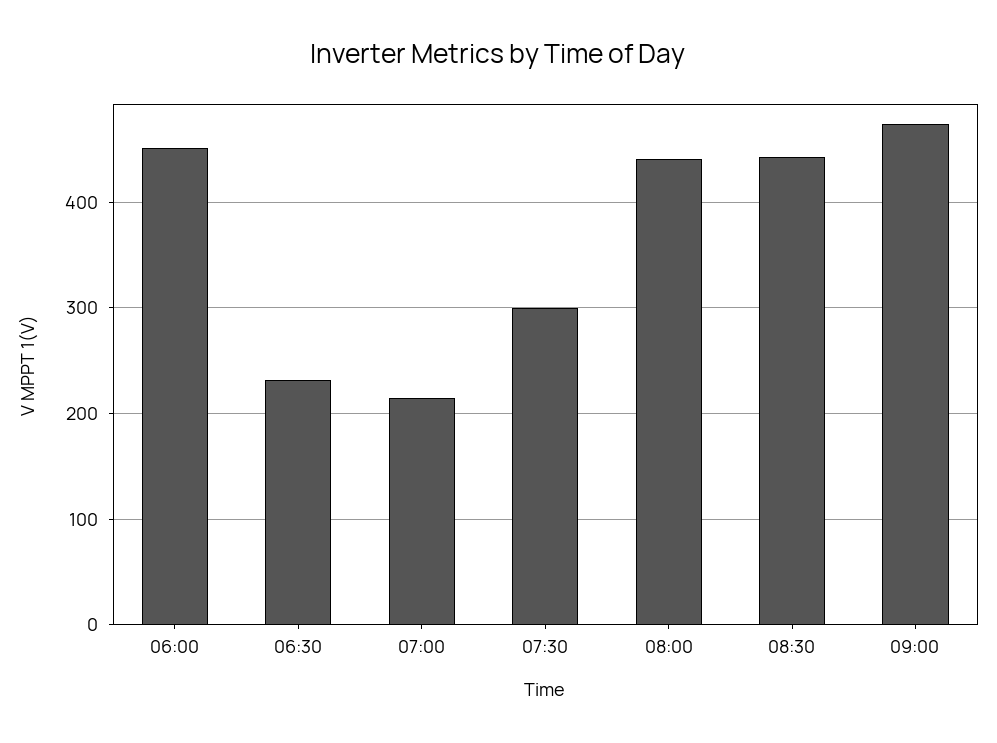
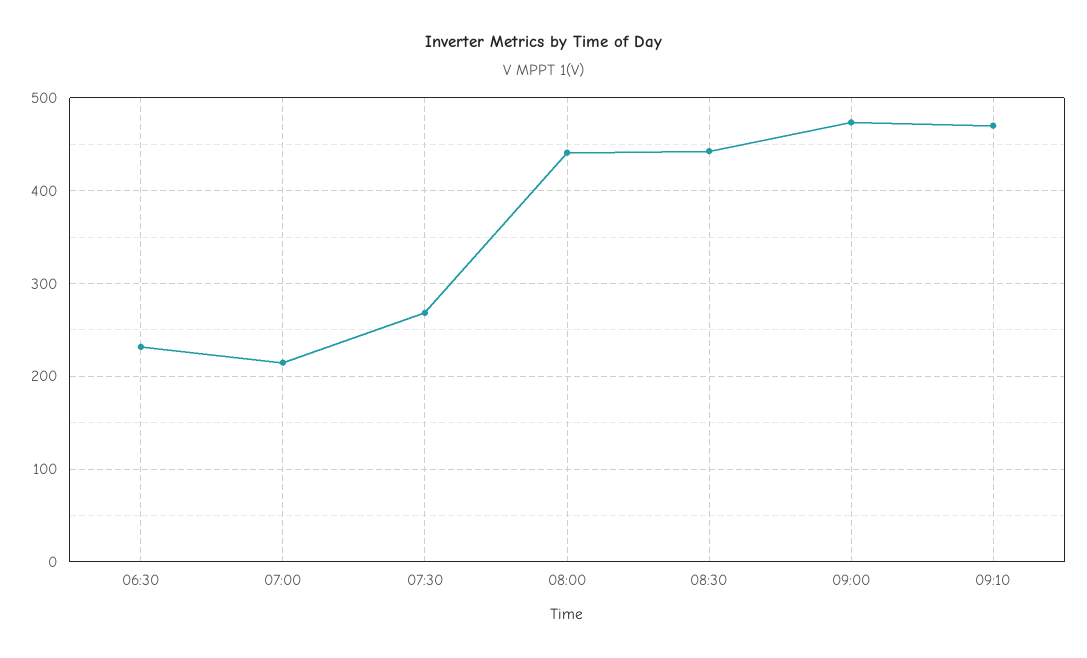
06:00: 450 -> none
07:30: 300 -> 270
09:10: none -> 470

